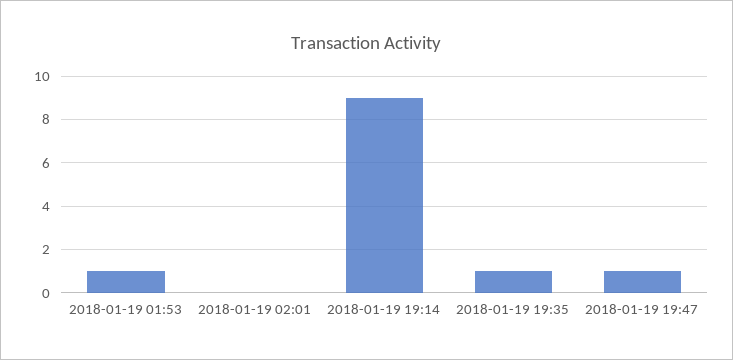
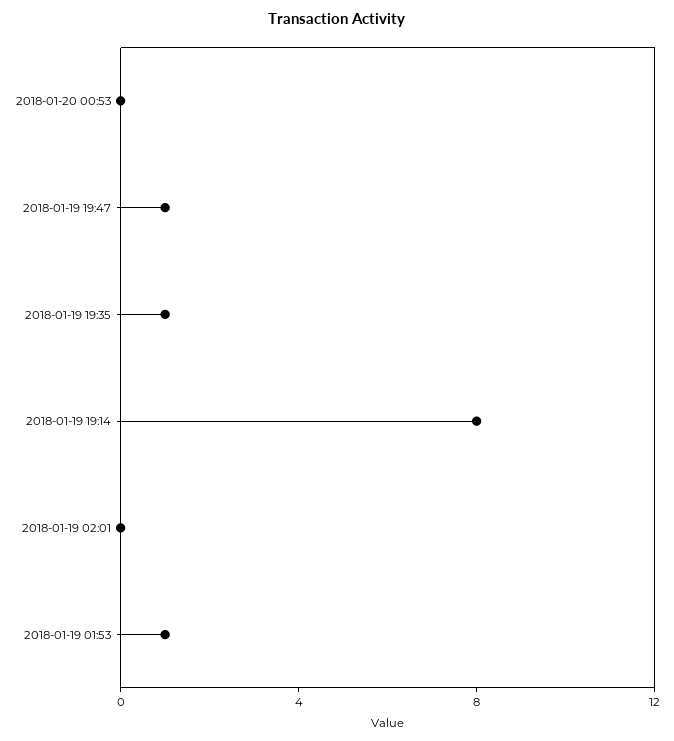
2018-01-19 19:14: 9 -> 8
2018-01-20 00:53: none -> 0

